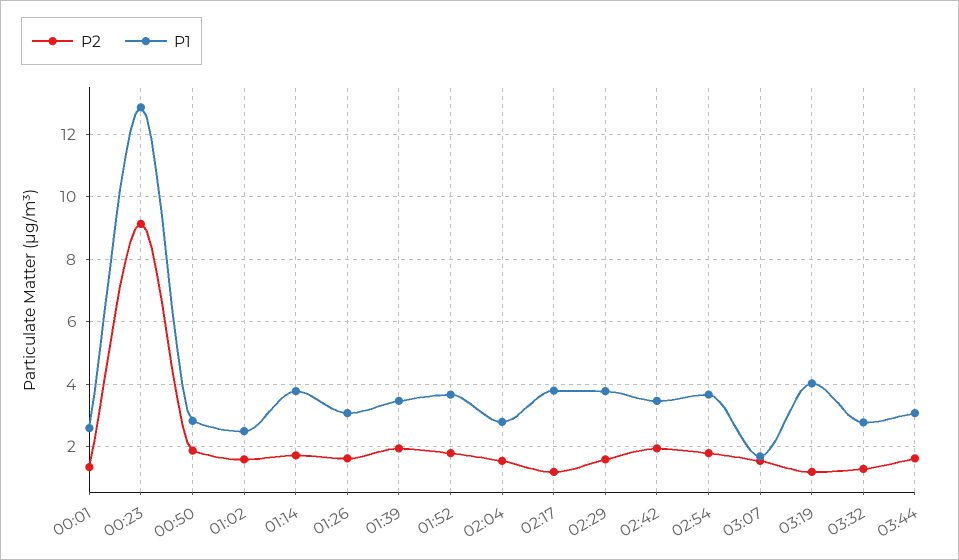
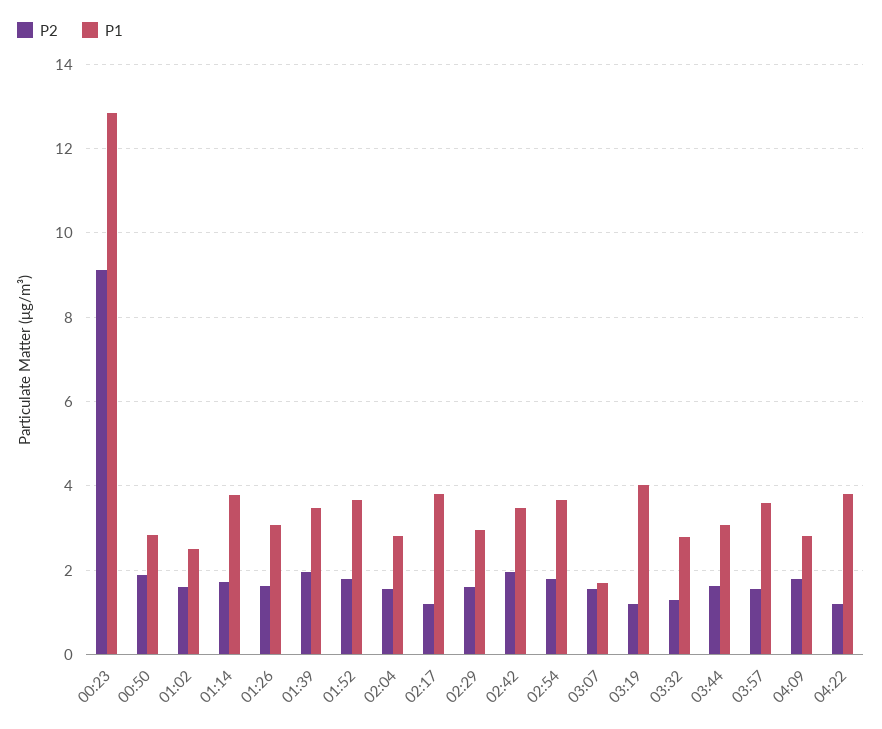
P2, 00:01: 1.4 -> none
P1, 00:01: 2.6 -> none
P1, 02:29: 3.8 -> 3
P2, 03:57: none -> 1.6
P1, 03:57: none -> 3.6
P2, 04:09: none -> 1.8
P1, 04:09: none -> 2.8
P2, 04:22: none -> 1.2
P1, 04:22: none -> 3.8

